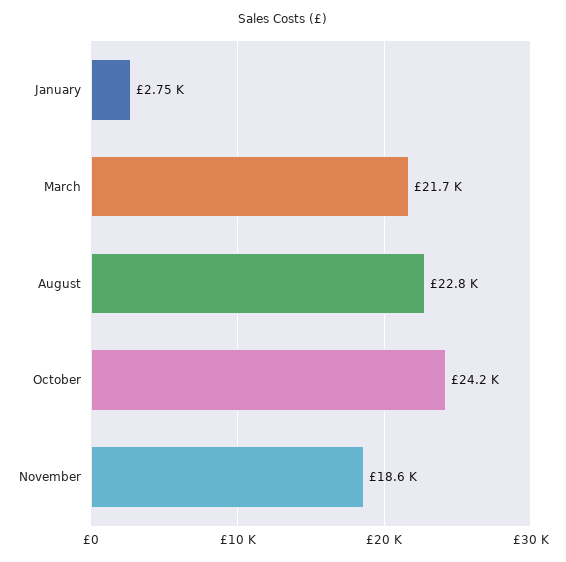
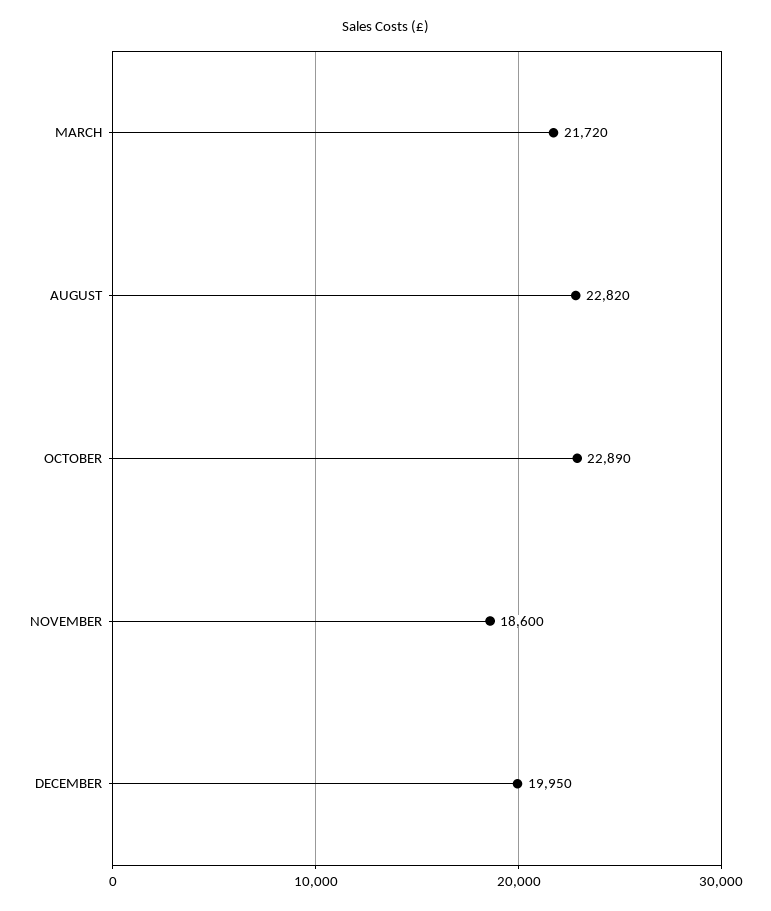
January: 2750 -> none
October: 24200 -> 22890
DECEMBER: none -> 19950

